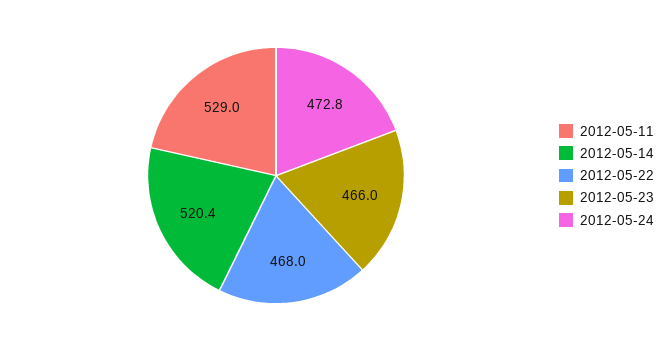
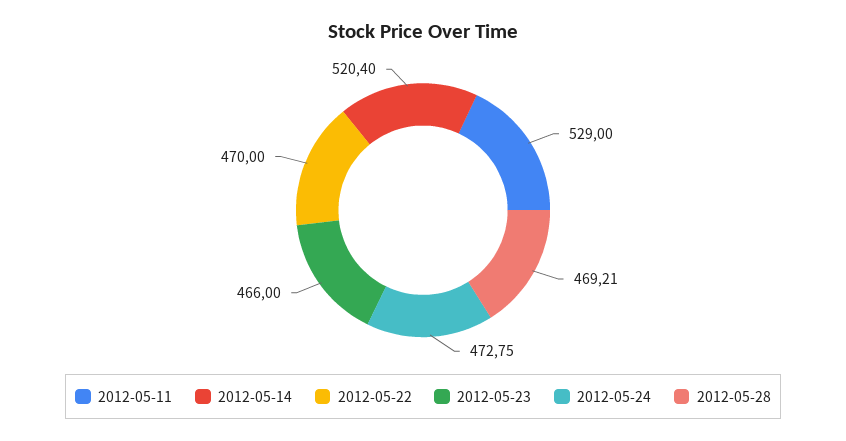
2012-05-22: 468 -> 470
2012-05-28: none -> 469.21

